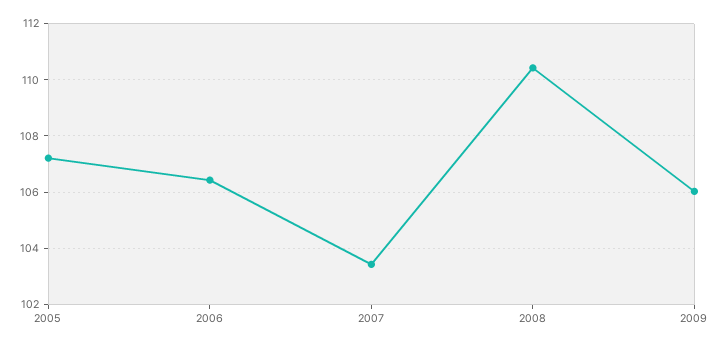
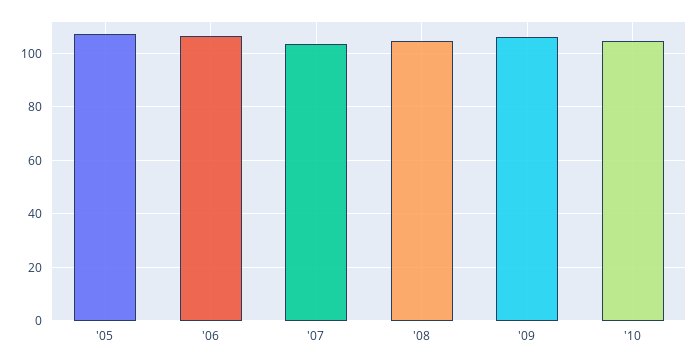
2008: 110.5 -> 105
'10: none -> 105

